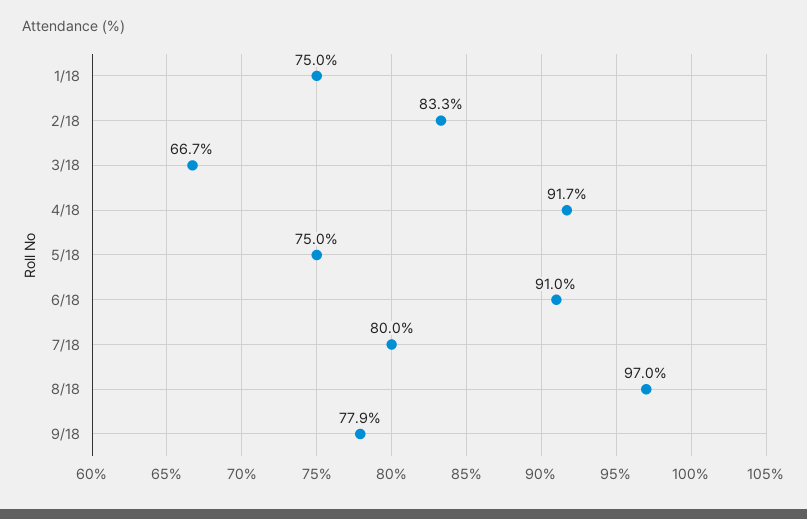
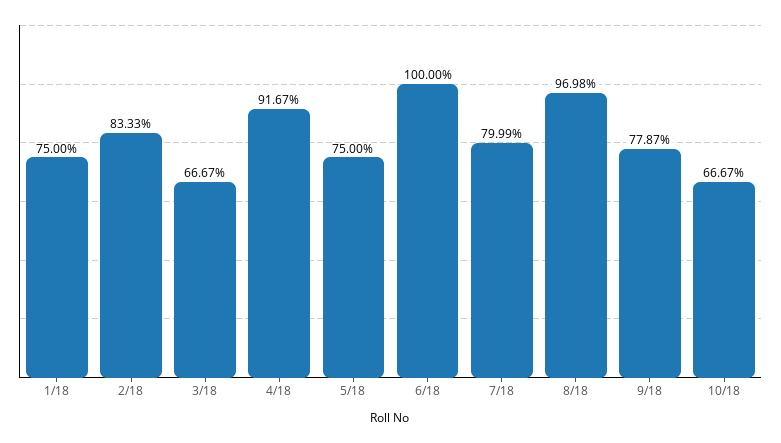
6/18: 91 -> 100
10/18: none -> 66.67

